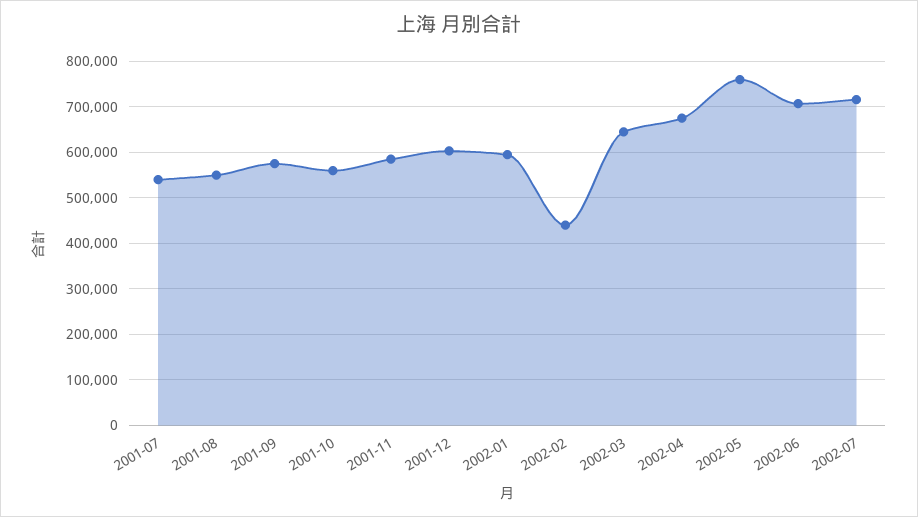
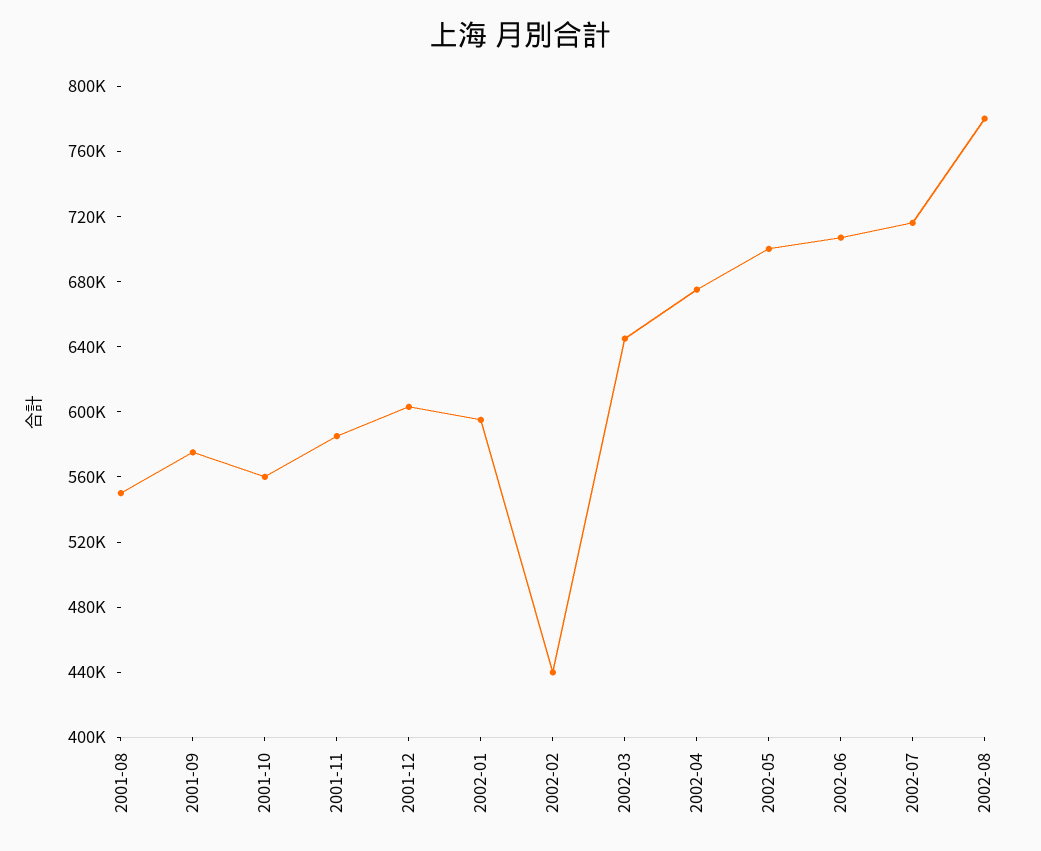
2001-07: 540000 -> none
2002-05: 760000 -> 700000
2002-08: none -> 780000

